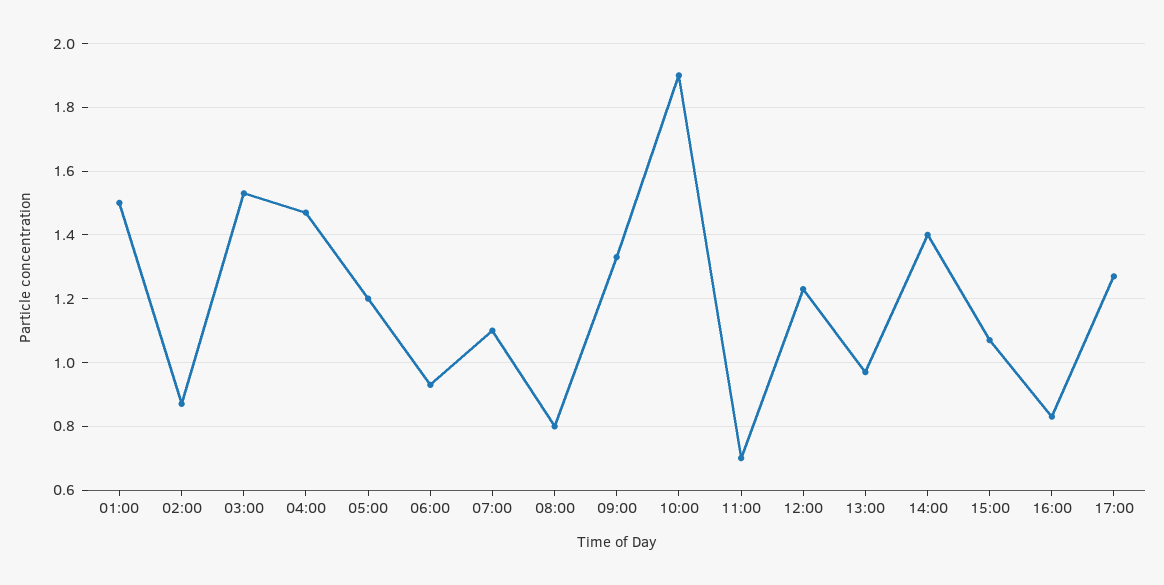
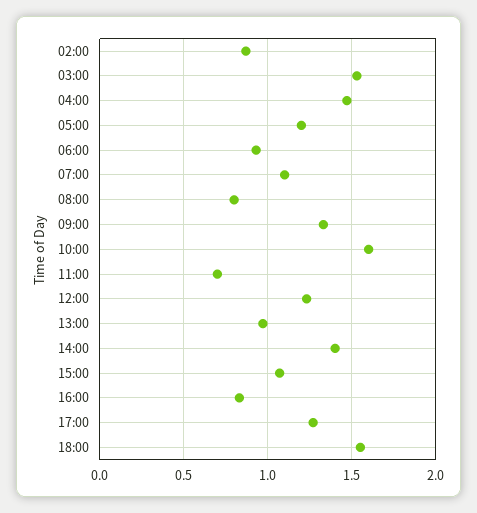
01:00: 1.5 -> none
10:00: 1.9 -> 1.6
18:00: none -> 1.55

